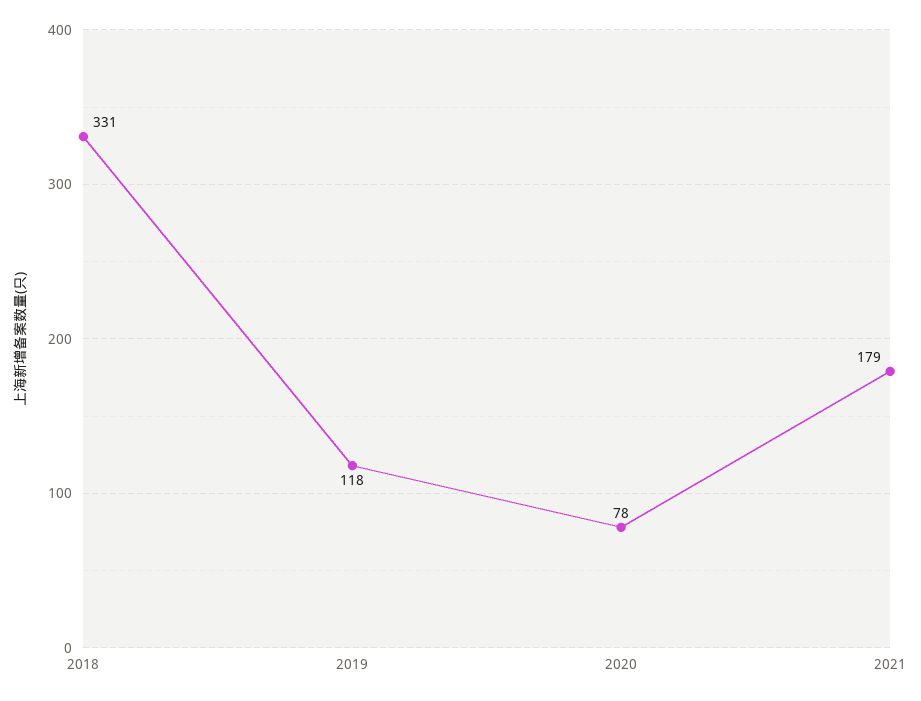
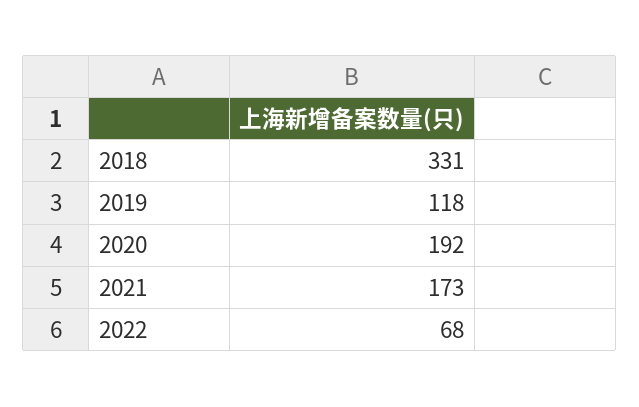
2020: 78 -> 192
2021: 179 -> 173
2022: none -> 68

